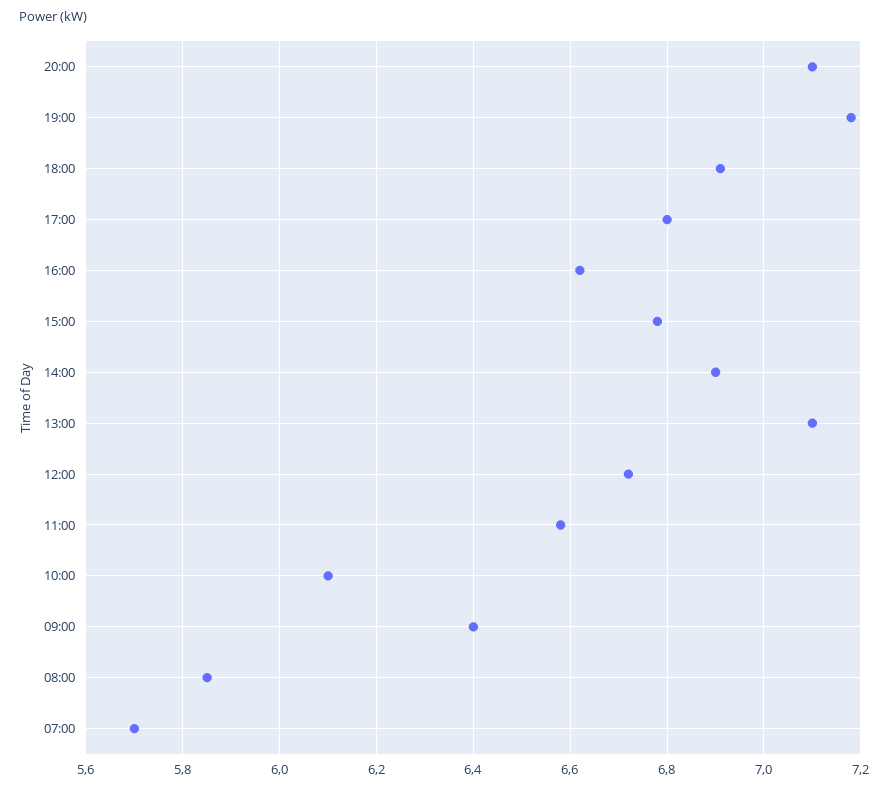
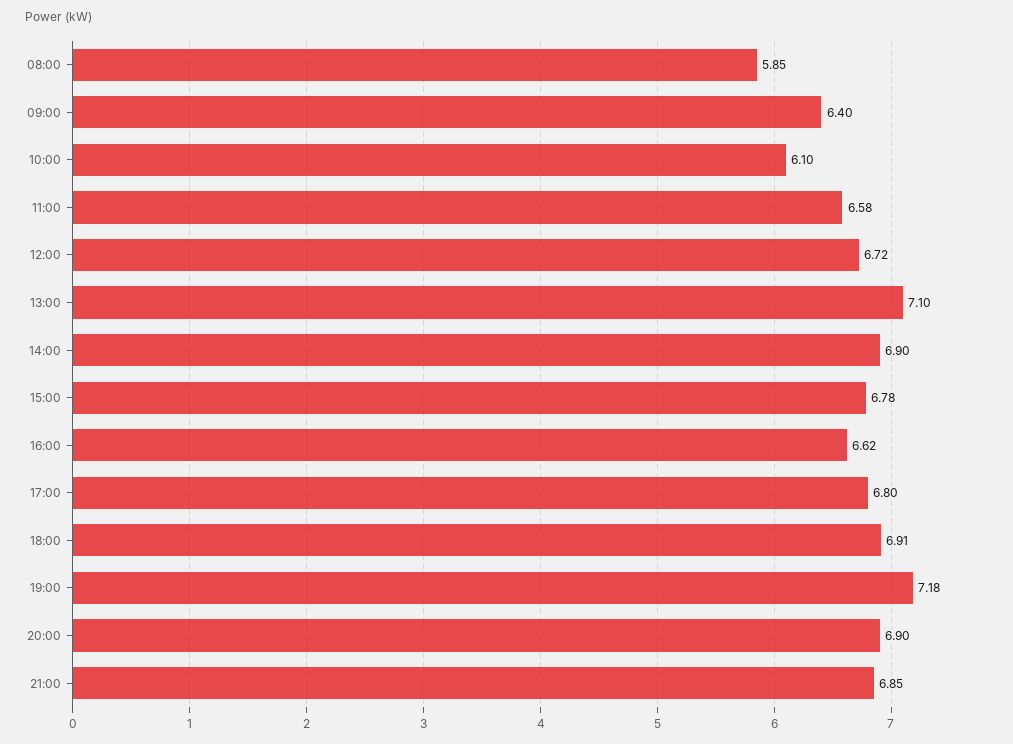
20:00: 7.1 -> 6.9
07:00: 5.7 -> none
21:00: none -> 6.85

